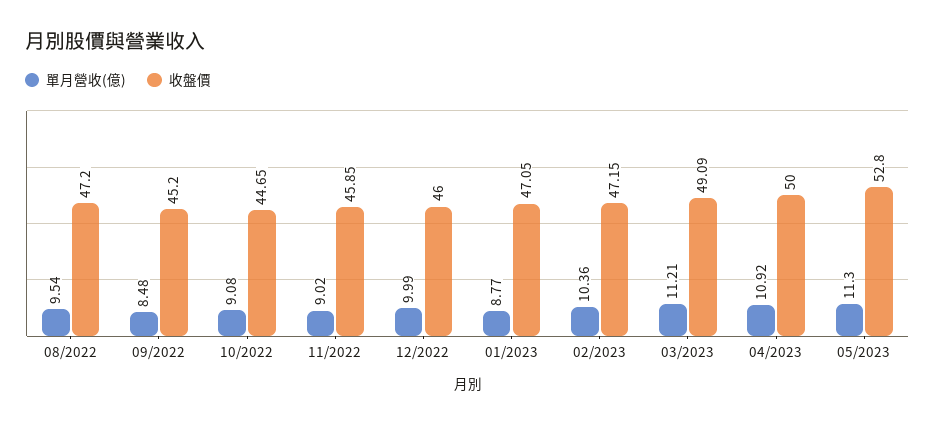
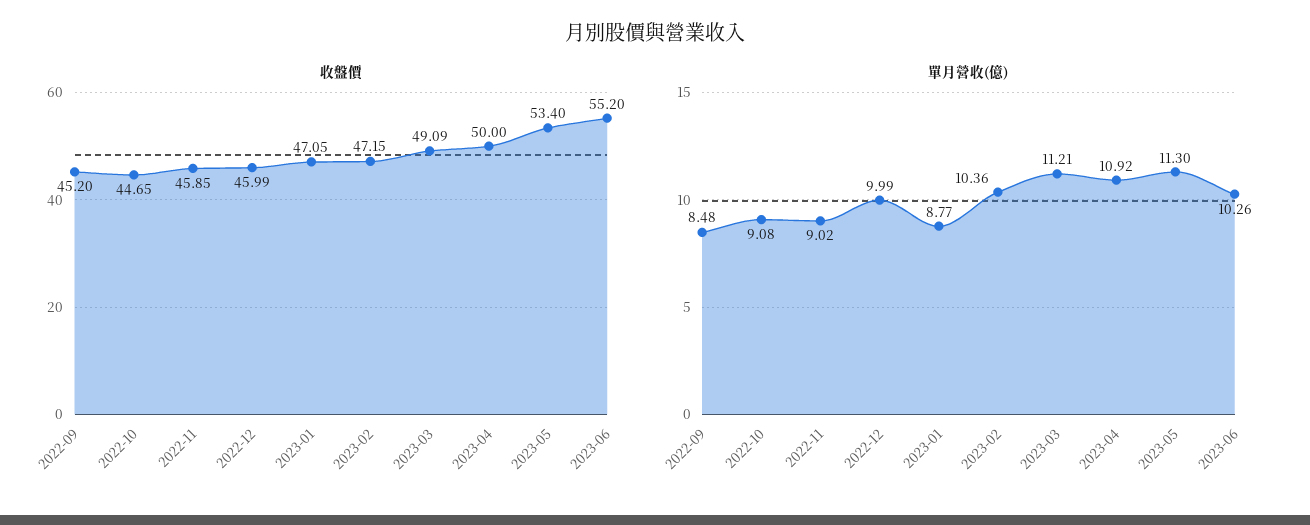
單月營收(億), 08/2022: 9.54 -> none
收盤價, 08/2022: 47.2 -> none
收盤價, 12/2022: 46 -> 45.99
收盤價, 05/2023: 52.8 -> 53.4
收盤價, 2023-06: none -> 55.2
單月營收(億), 2023-06: none -> 10.26

